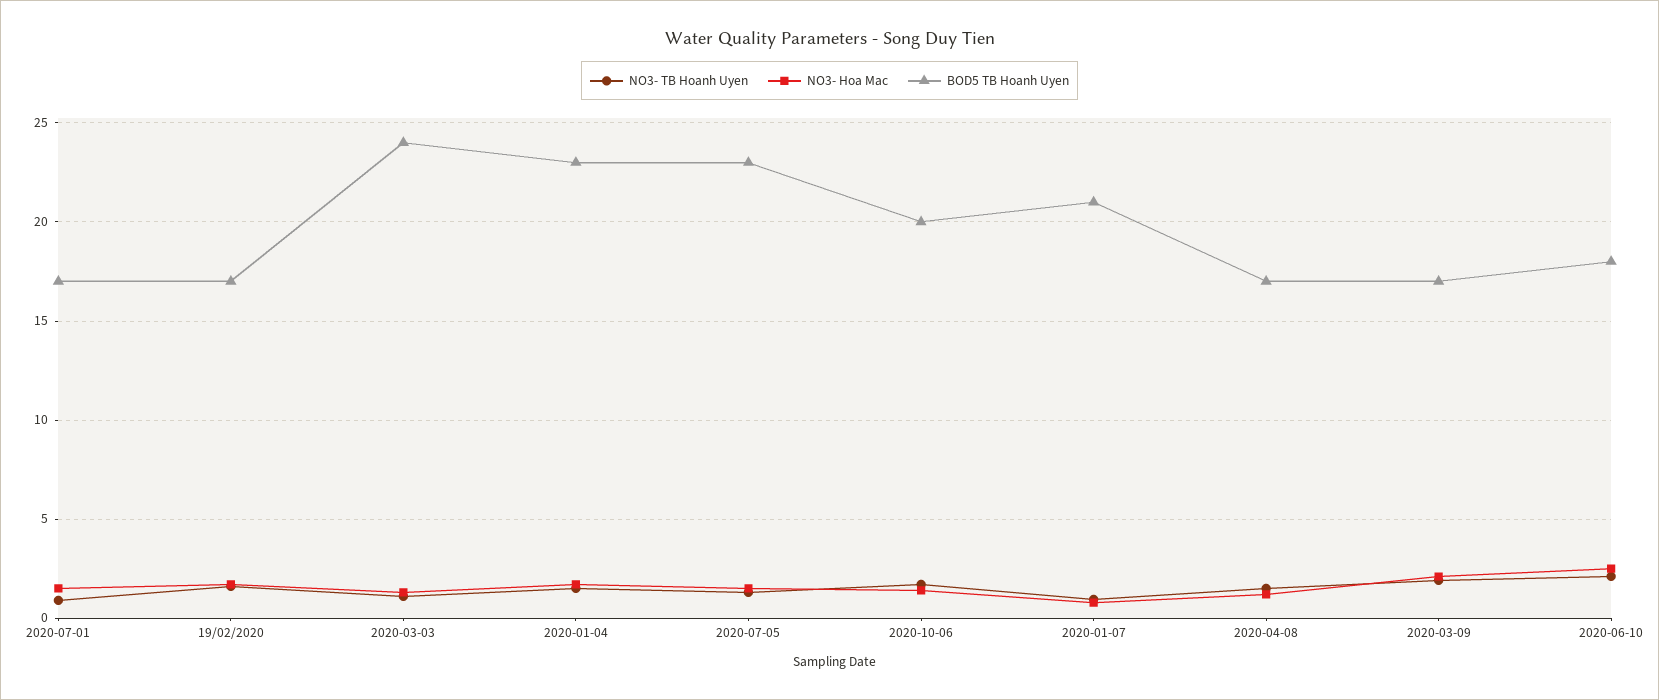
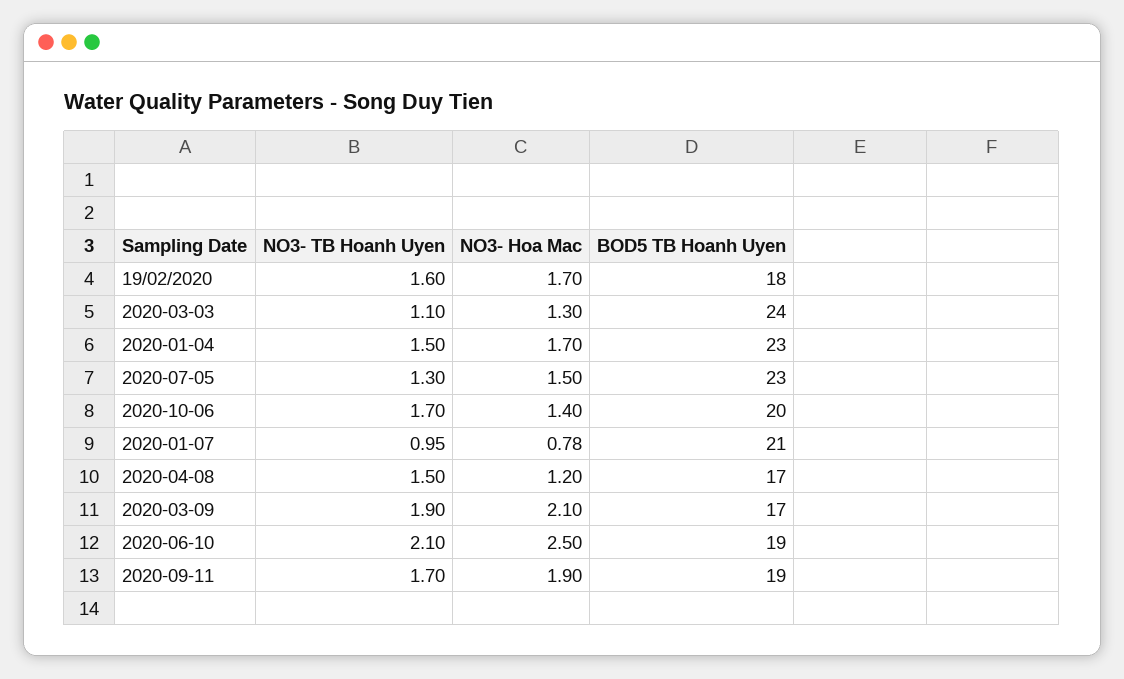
NO3- TB Hoanh Uyen, 2020-07-01: 1 -> none
NO3- Hoa Mac, 2020-07-01: 1.5 -> none
BOD5 TB Hoanh Uyen, 2020-07-01: 17 -> none
BOD5 TB Hoanh Uyen, 19/02/2020: 17 -> 18
BOD5 TB Hoanh Uyen, 2020-06-10: 18 -> 19
NO3- TB Hoanh Uyen, 2020-09-11: none -> 1.7
NO3- Hoa Mac, 2020-09-11: none -> 1.9
BOD5 TB Hoanh Uyen, 2020-09-11: none -> 19

